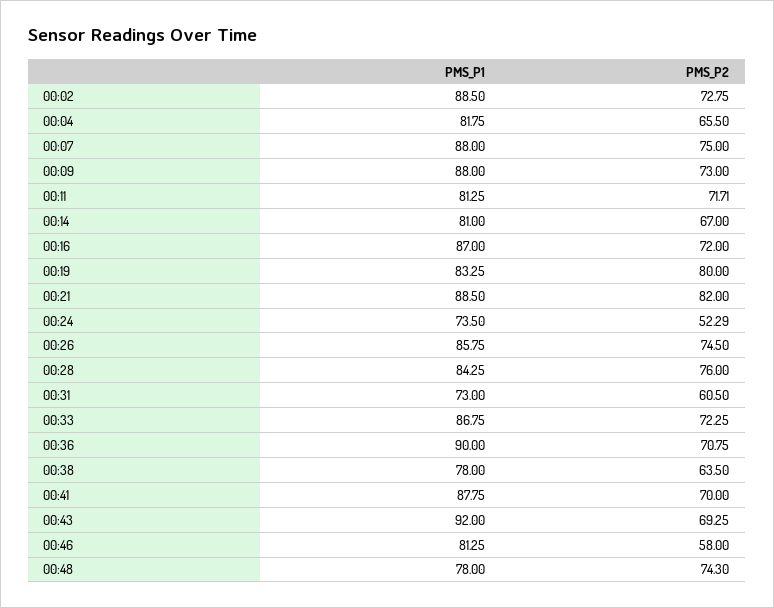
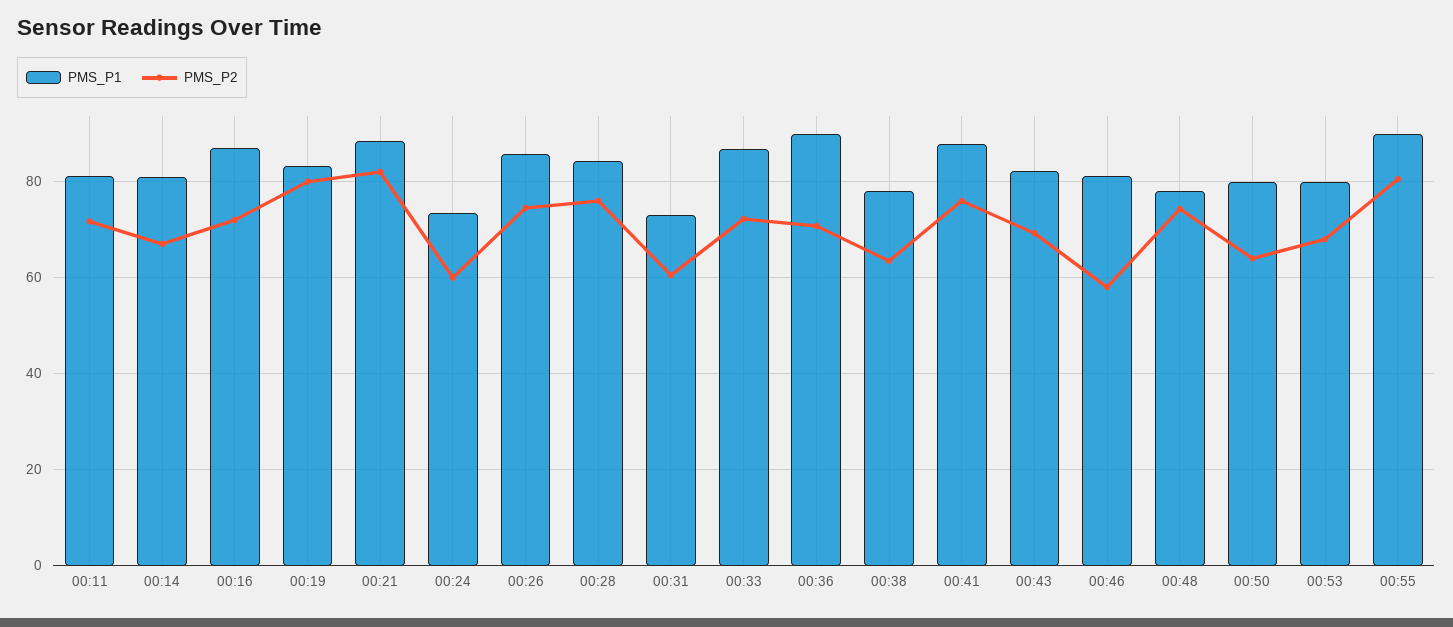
PMS_P1, 00:02: 88.5 -> none
PMS_P2, 00:02: 72.75 -> none
PMS_P1, 00:04: 81.75 -> none
PMS_P2, 00:04: 65.5 -> none
PMS_P1, 00:07: 88 -> none
PMS_P2, 00:07: 75 -> none
PMS_P1, 00:09: 88 -> none
PMS_P2, 00:09: 73 -> none
PMS_P2, 00:24: 52.29 -> 60
PMS_P2, 00:41: 70 -> 76
PMS_P1, 00:43: 92 -> 82
PMS_P1, 00:50: none -> 80
PMS_P2, 00:50: none -> 64
PMS_P1, 00:53: none -> 80
PMS_P2, 00:53: none -> 68
PMS_P1, 00:55: none -> 90
PMS_P2, 00:55: none -> 80

